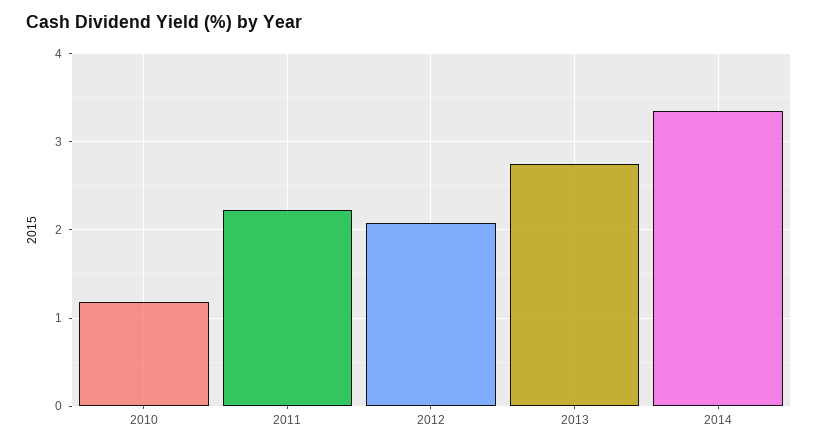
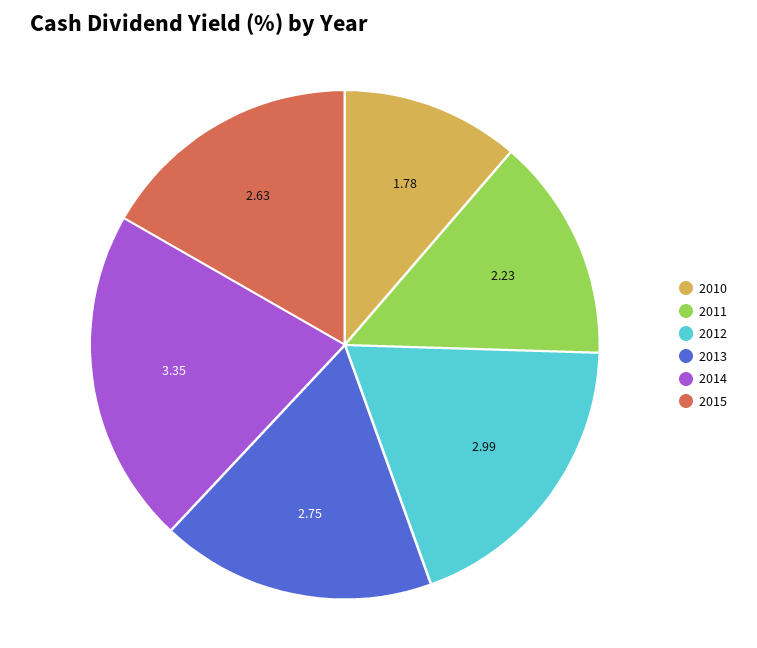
2010: 1.2 -> 1.78
2012: 2.1 -> 2.99
2015: none -> 2.63

